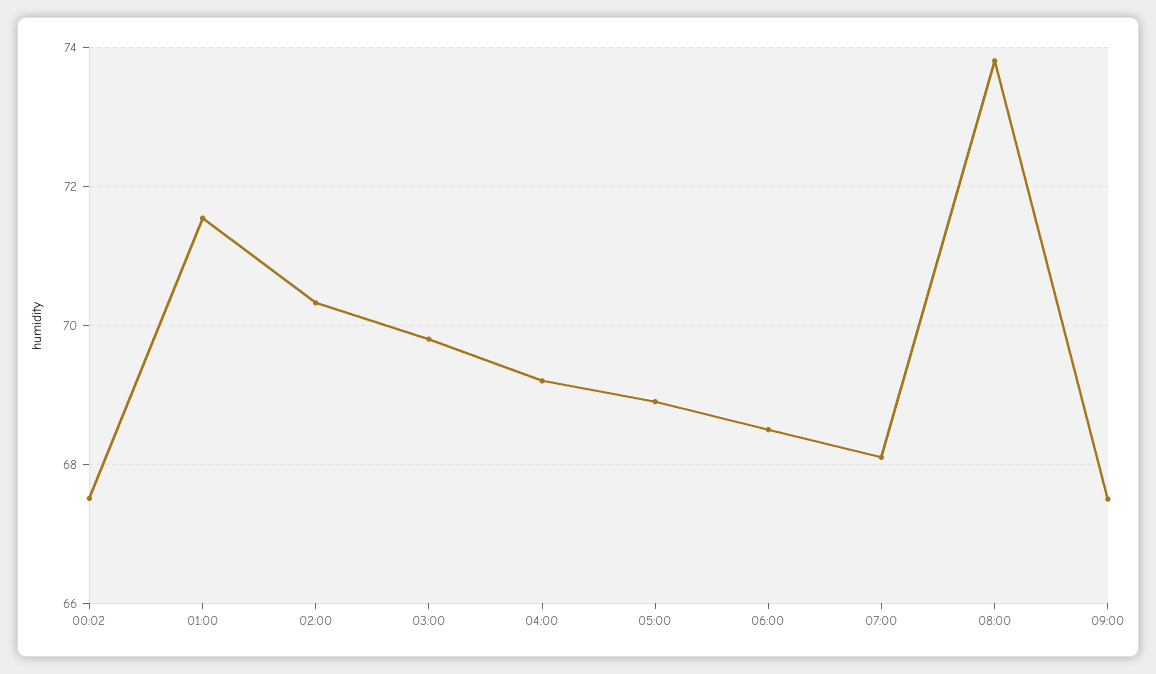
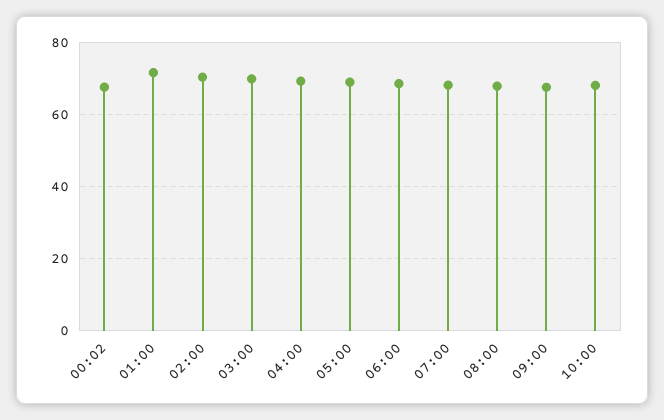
08:00: 73.8 -> 68
10:00: none -> 68

